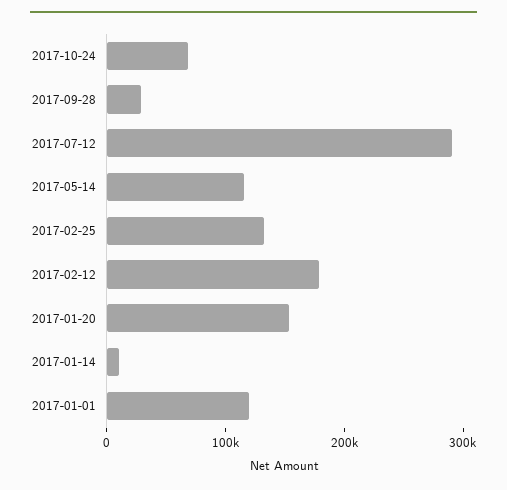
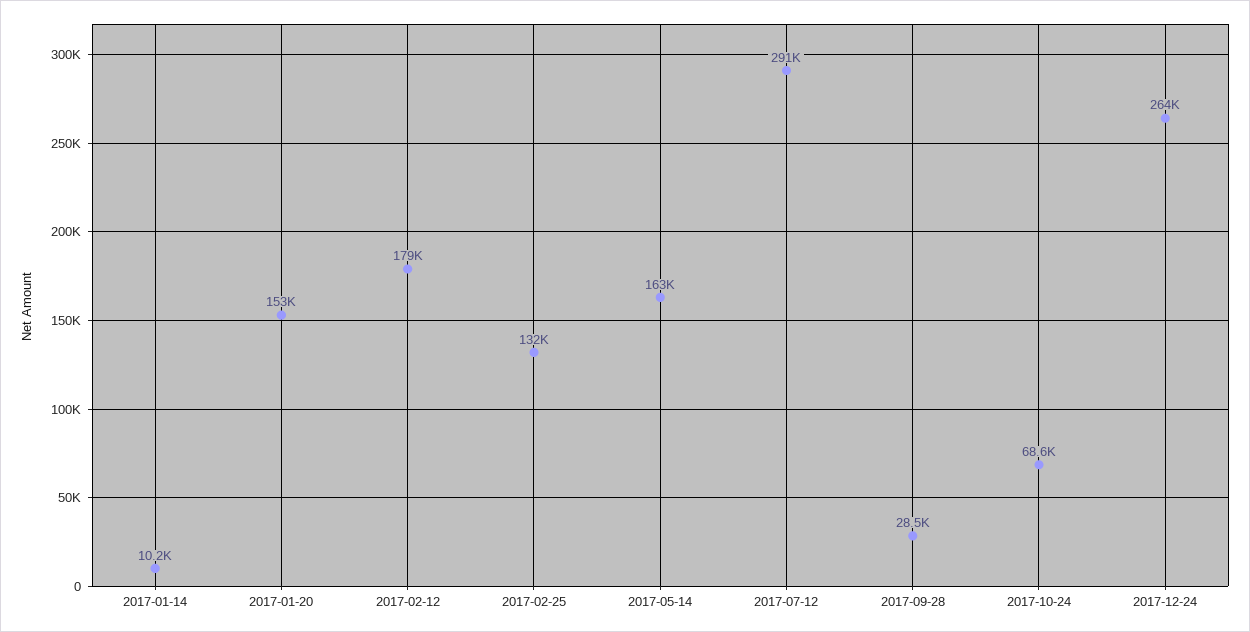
2017-05-14: 120000 -> 163000
2017-01-01: 120000 -> none
2017-12-24: none -> 264000

